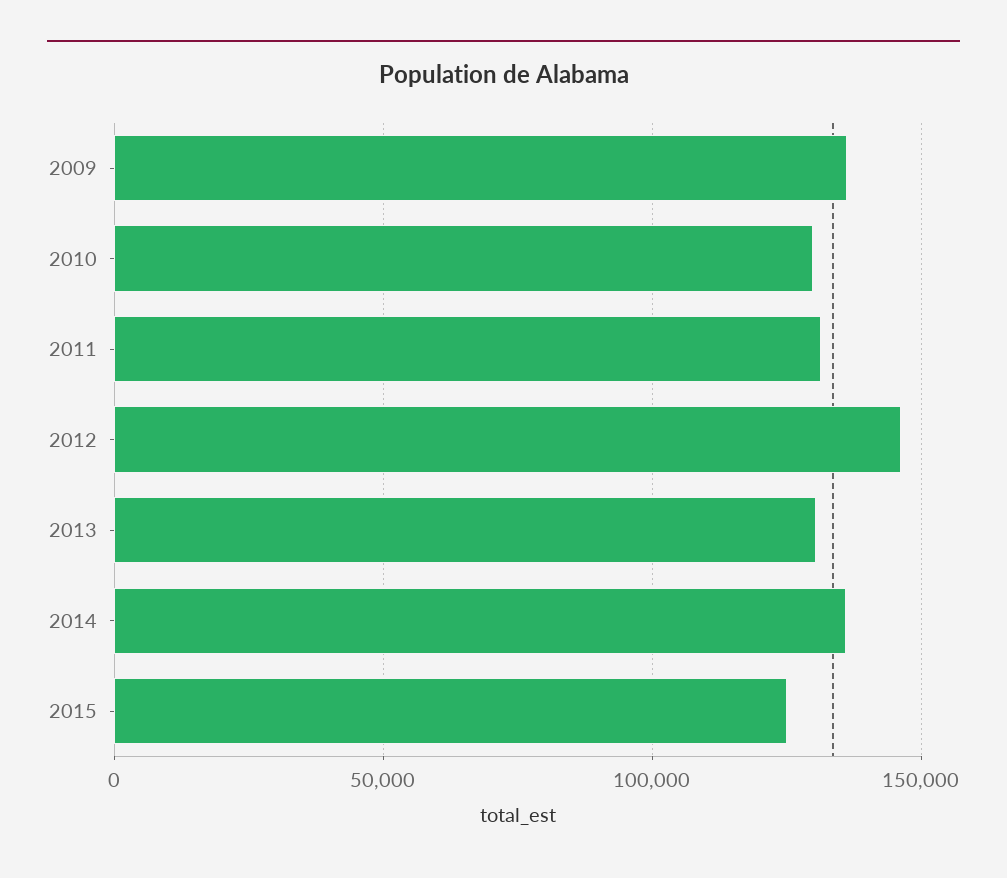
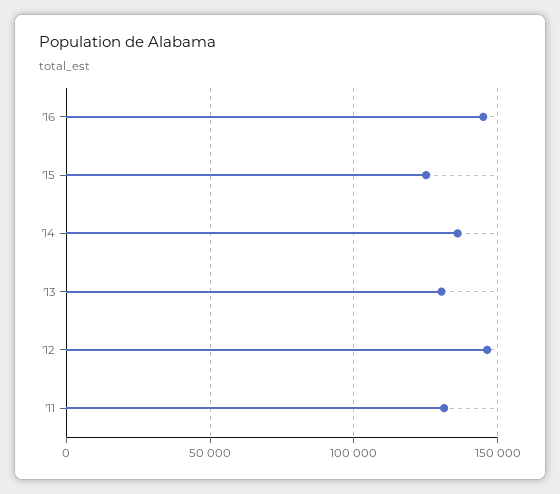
2009: 135000 -> none
2010: 130000 -> none
'16: none -> 145000

